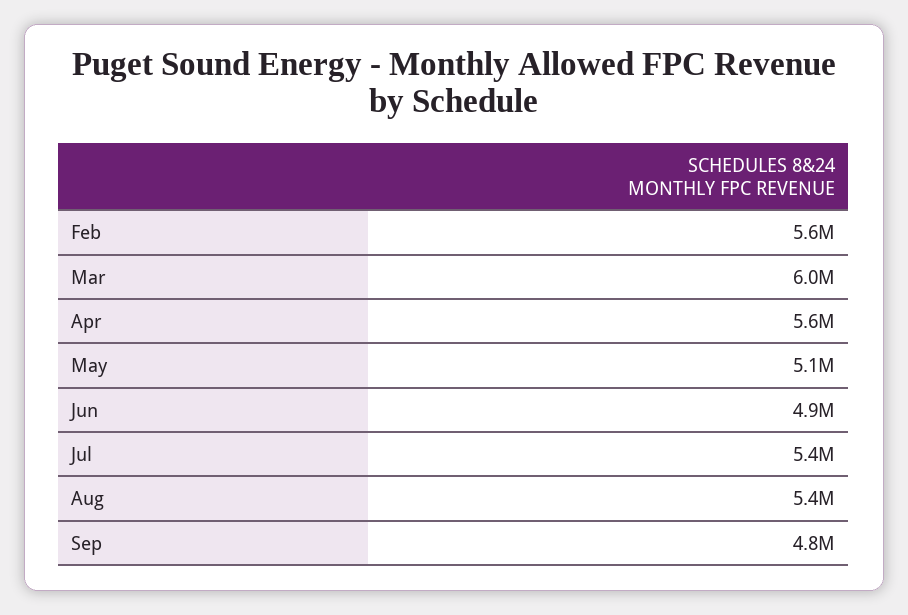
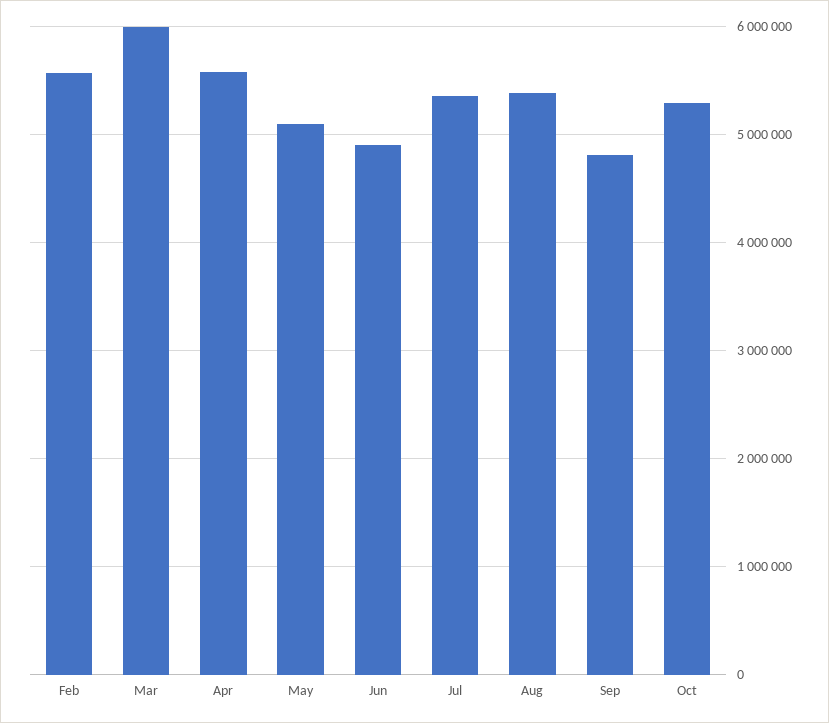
Oct: none -> 5300000

